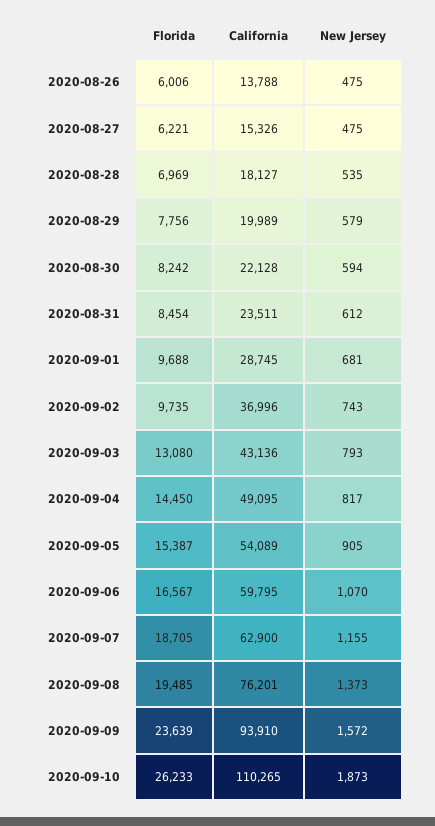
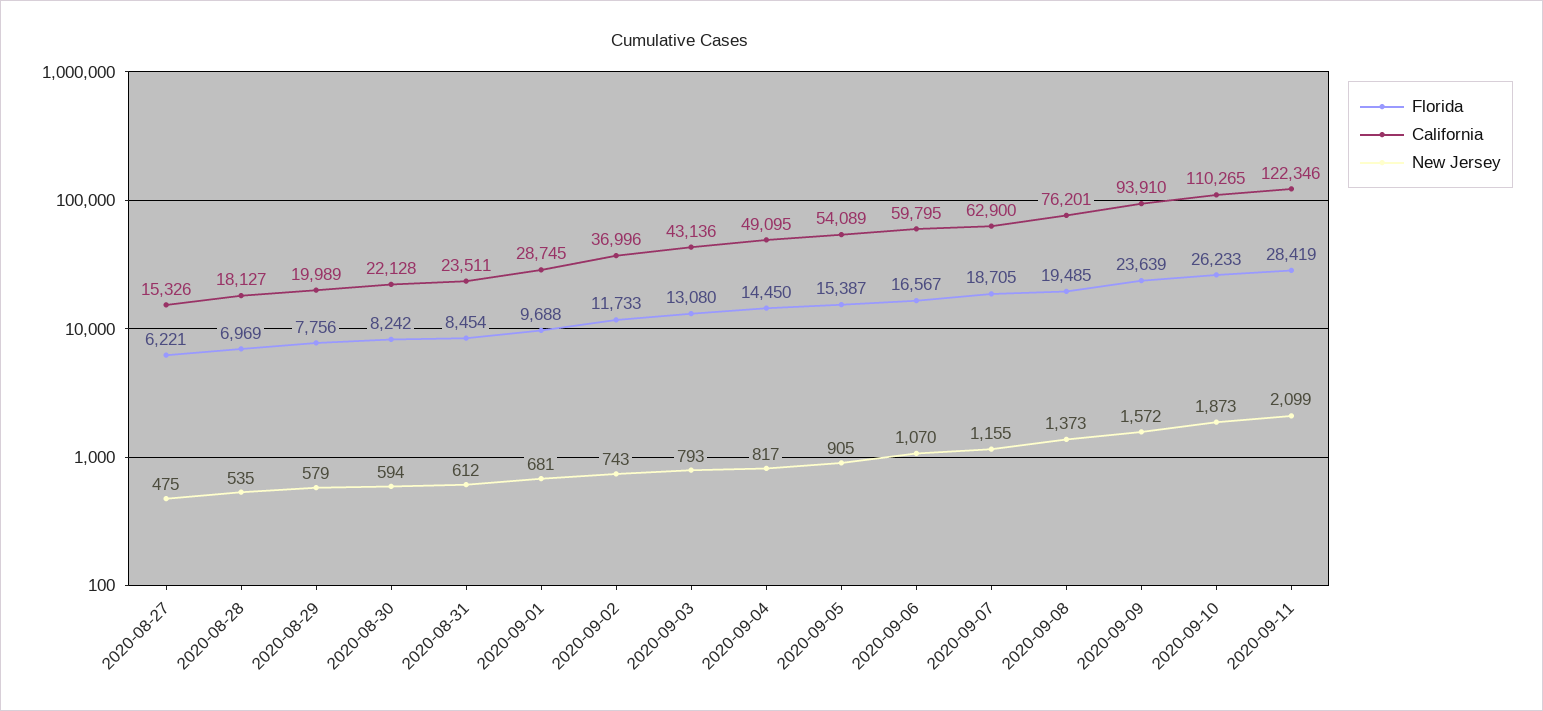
Florida, 2020-08-26: 6006 -> none
California, 2020-08-26: 13788 -> none
New Jersey, 2020-08-26: 475 -> none
Florida, 2020-09-02: 9735 -> 11733
Florida, 2020-09-11: none -> 28419
California, 2020-09-11: none -> 122346
New Jersey, 2020-09-11: none -> 2099

